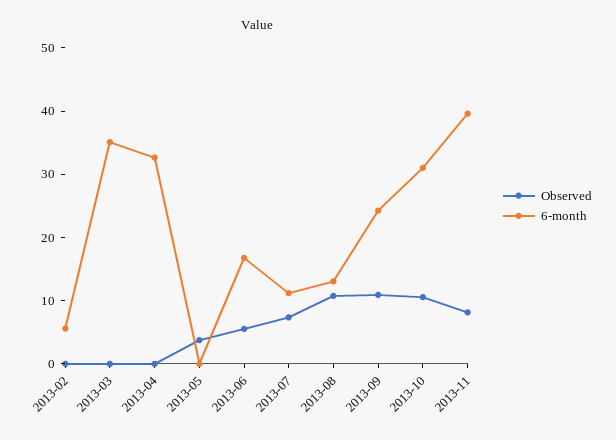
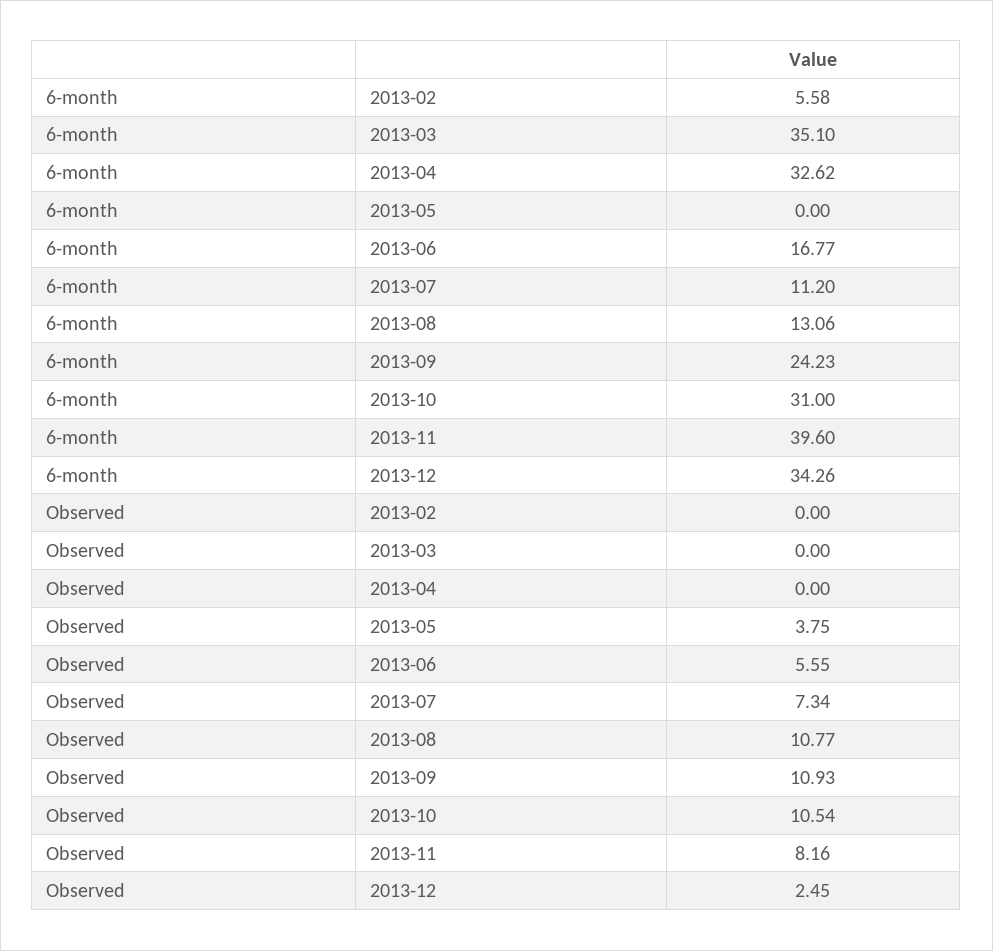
6-month, 2013-12: none -> 34.26
Observed, 2013-12: none -> 2.45

